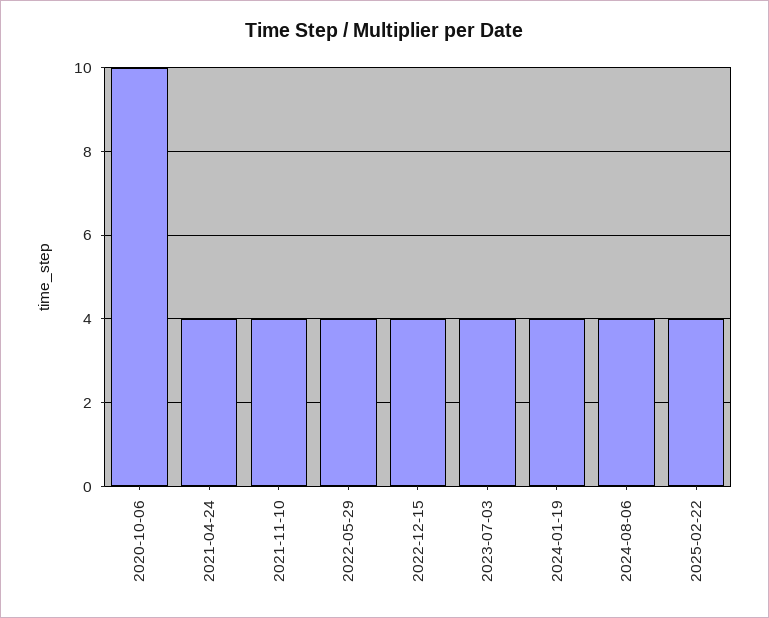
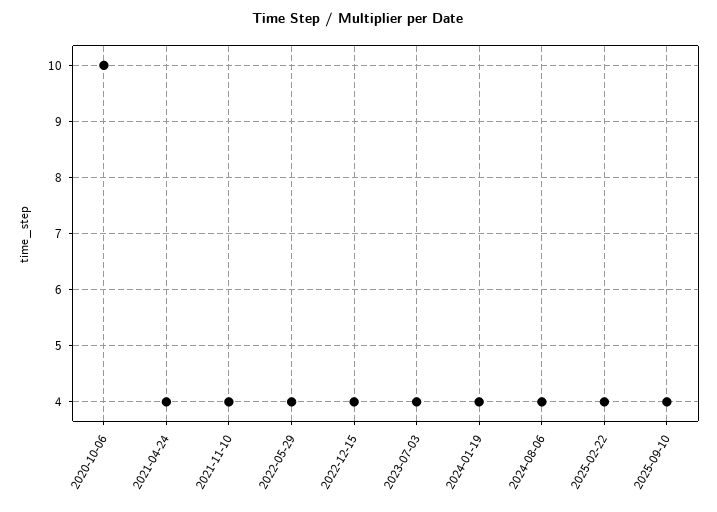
2025-09-10: none -> 4

